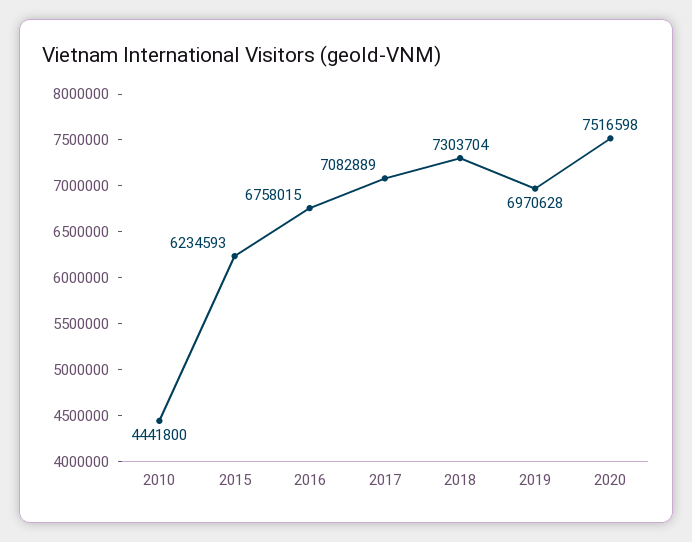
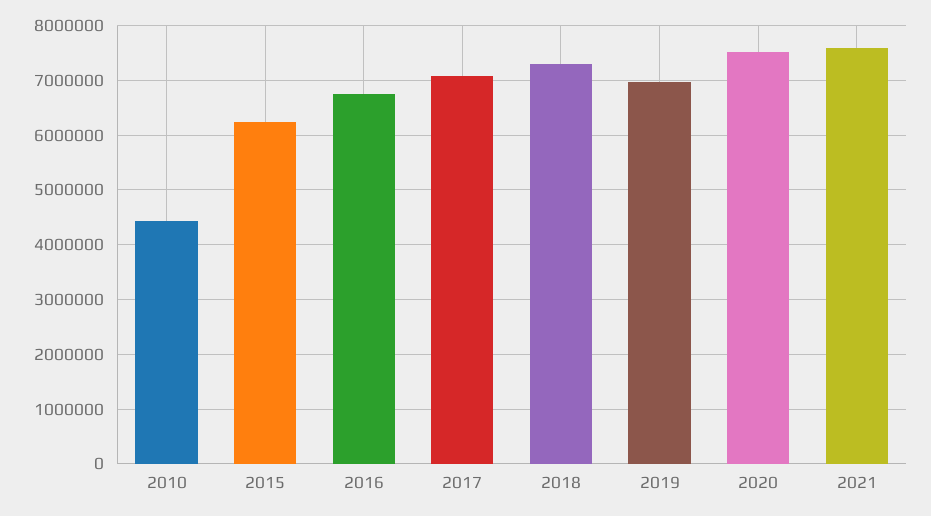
2021: none -> 7600000

